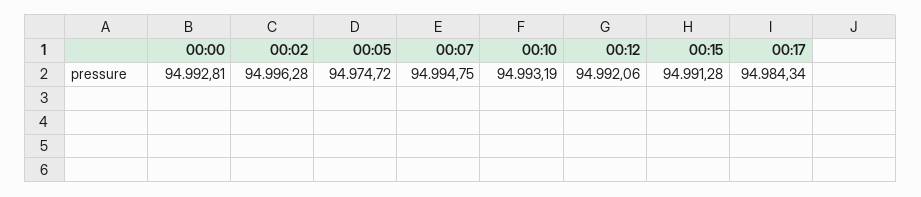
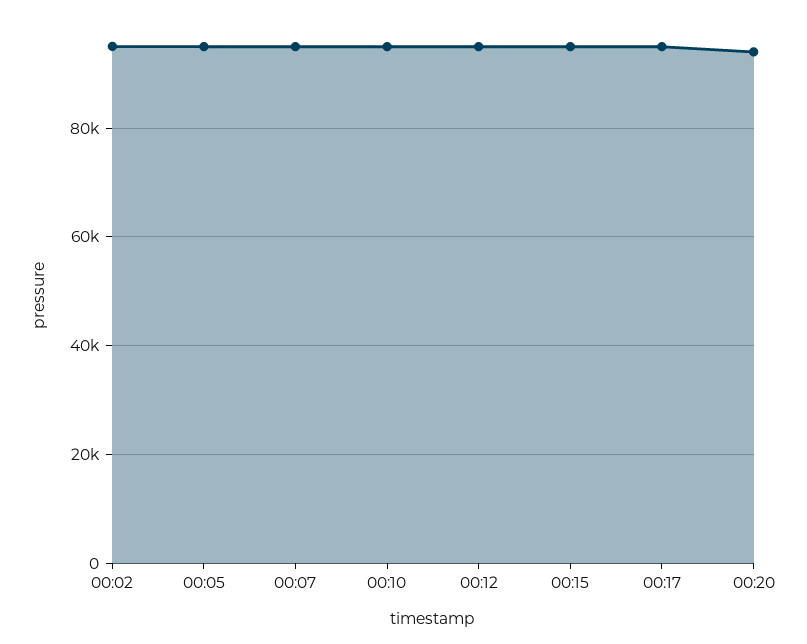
00:00: 94992.81 -> none
00:20: none -> 94000

